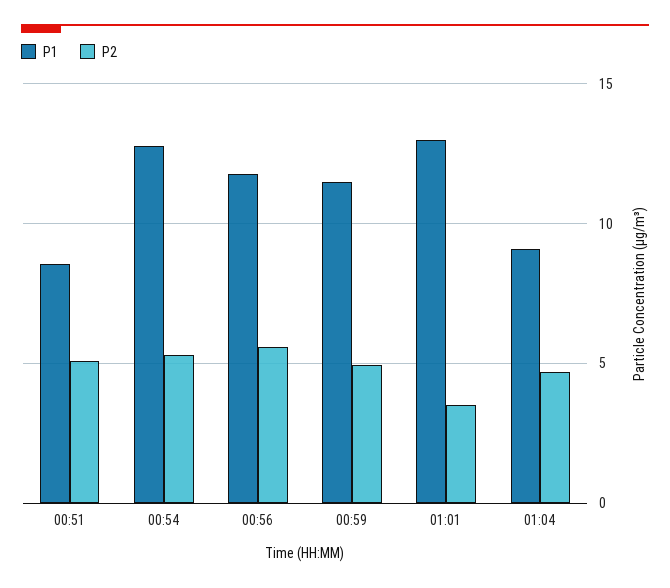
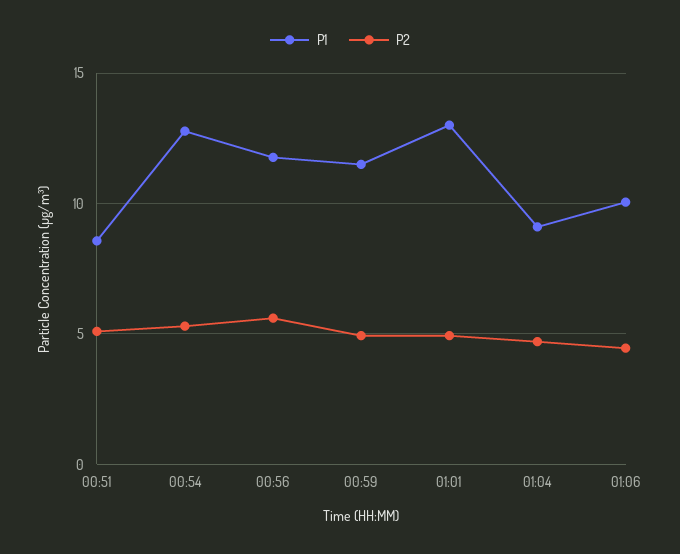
P2, 01:01: 3.5 -> 5
P1, 01:06: none -> 10
P2, 01:06: none -> 4.5

